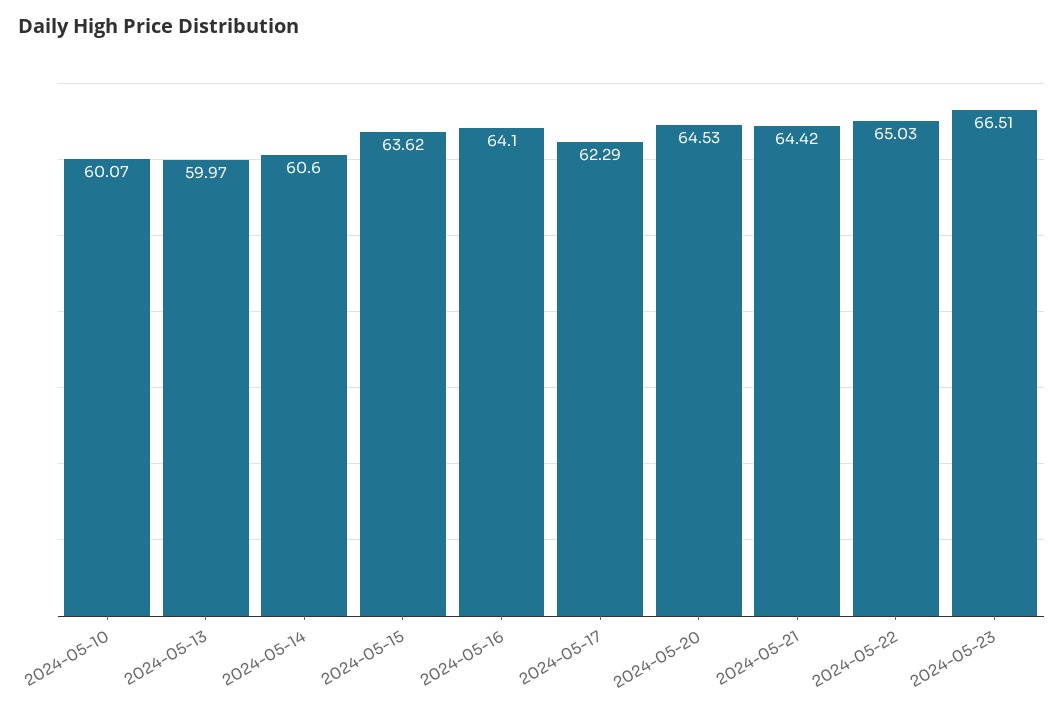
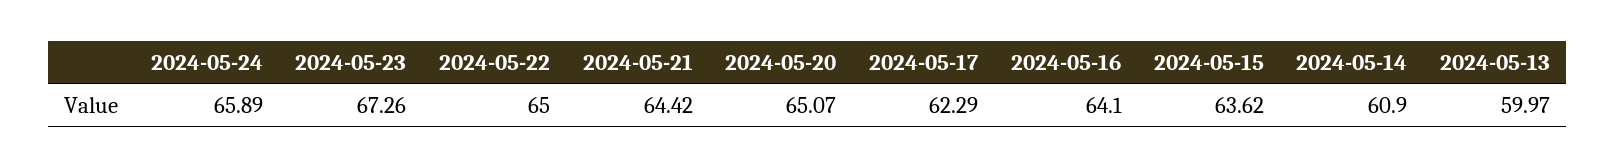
2024-05-10: 60.07 -> none
2024-05-14: 60.6 -> 60.9
2024-05-20: 64.53 -> 65.07
2024-05-22: 65.03 -> 65
2024-05-23: 66.51 -> 67.26
2024-05-24: none -> 65.89

